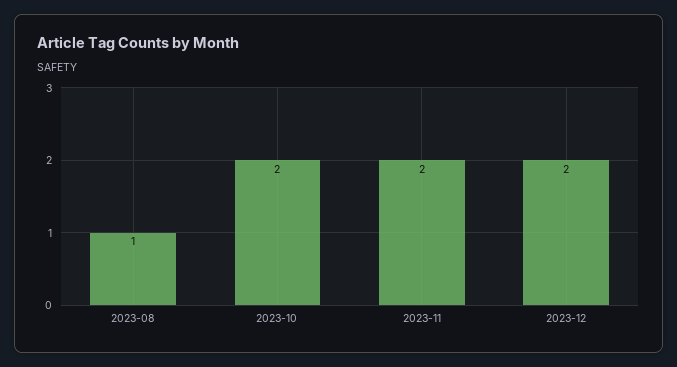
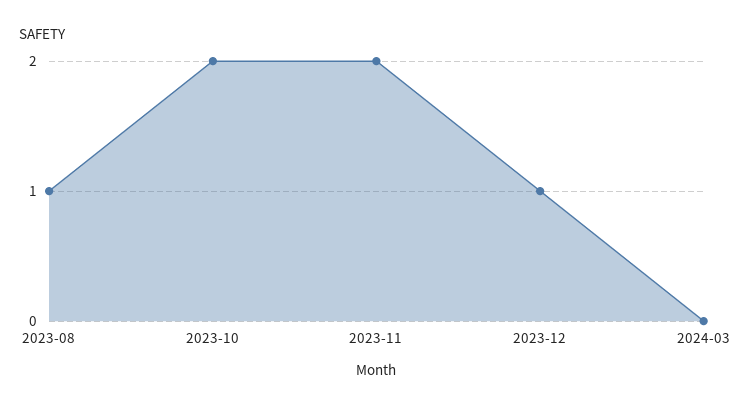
2023-12: 2 -> 1
2024-03: none -> 0

